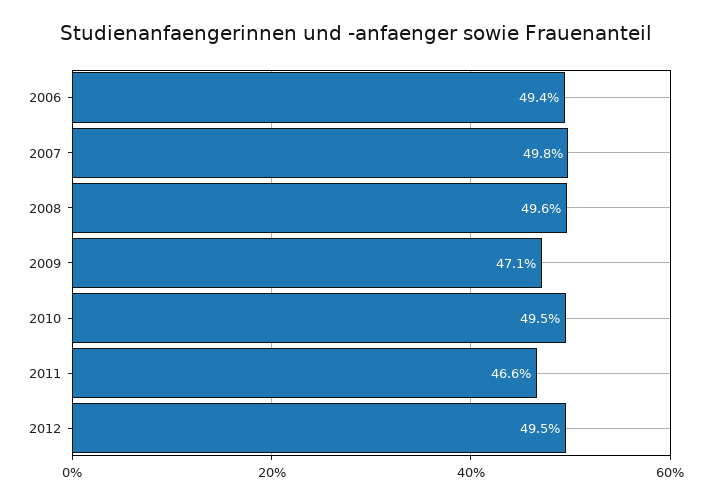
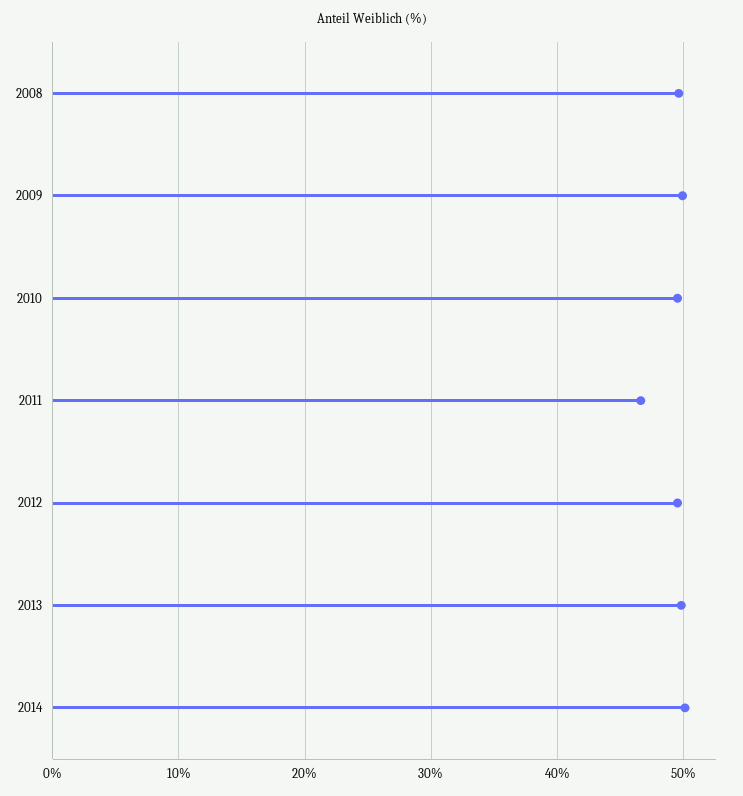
2006: 49.4 -> none
2007: 49.8 -> none
2009: 47.1 -> 50
2013: none -> 50
2014: none -> 50

